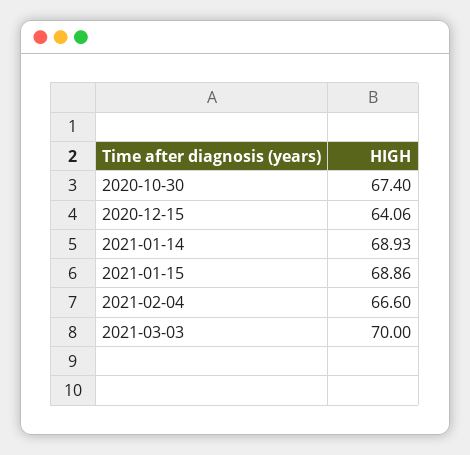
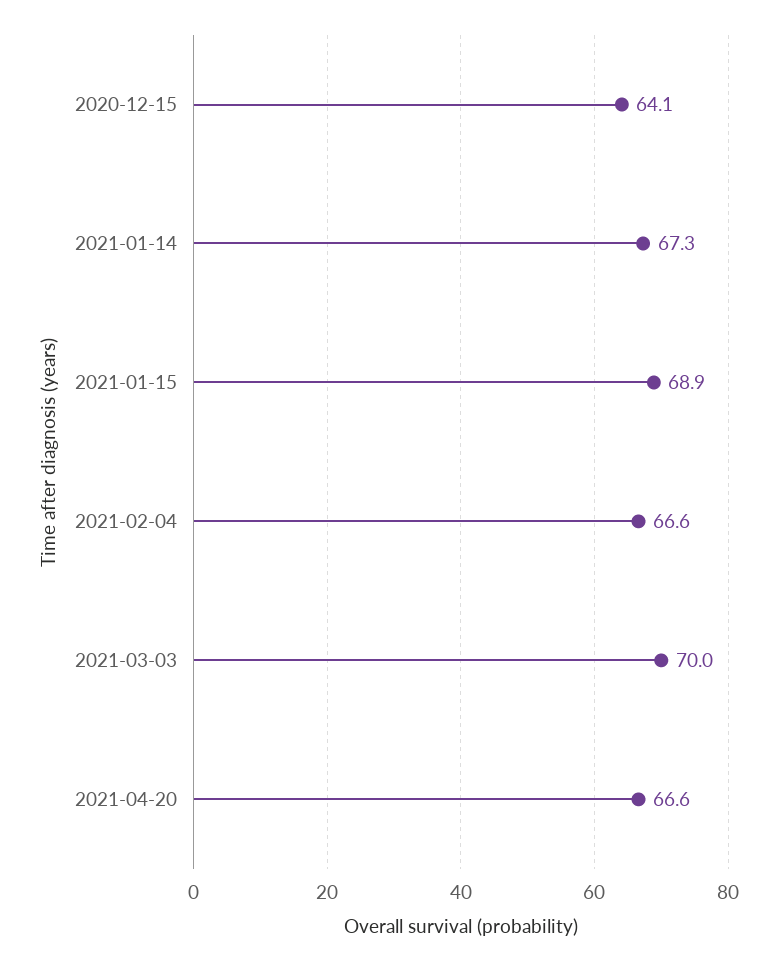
2020-10-30: 67.4 -> none
2021-01-14: 68.93 -> 67.3
2021-04-20: none -> 66.6

